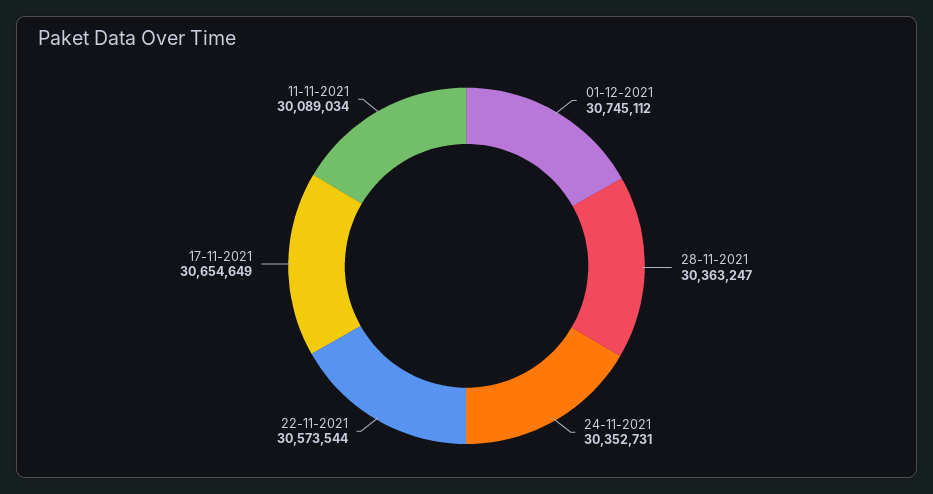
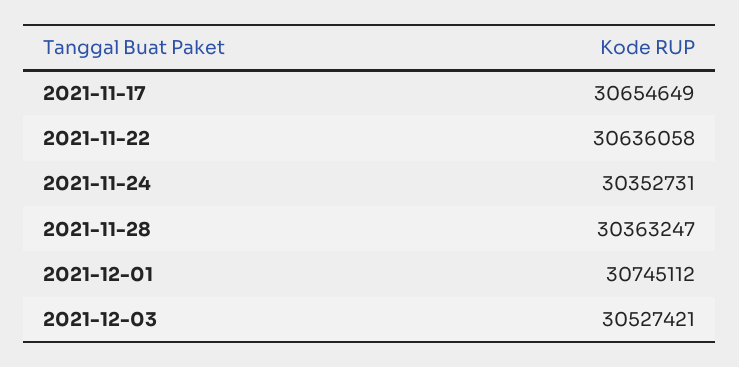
22-11-2021: 30573544 -> 30636058
11-11-2021: 30089034 -> none
2021-12-03: none -> 30527421

